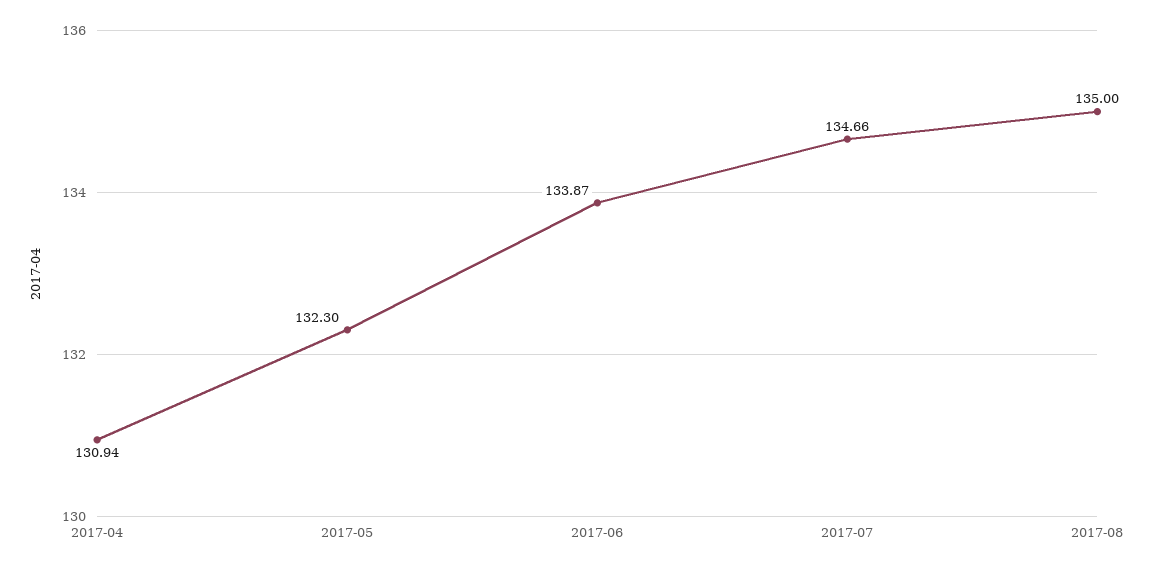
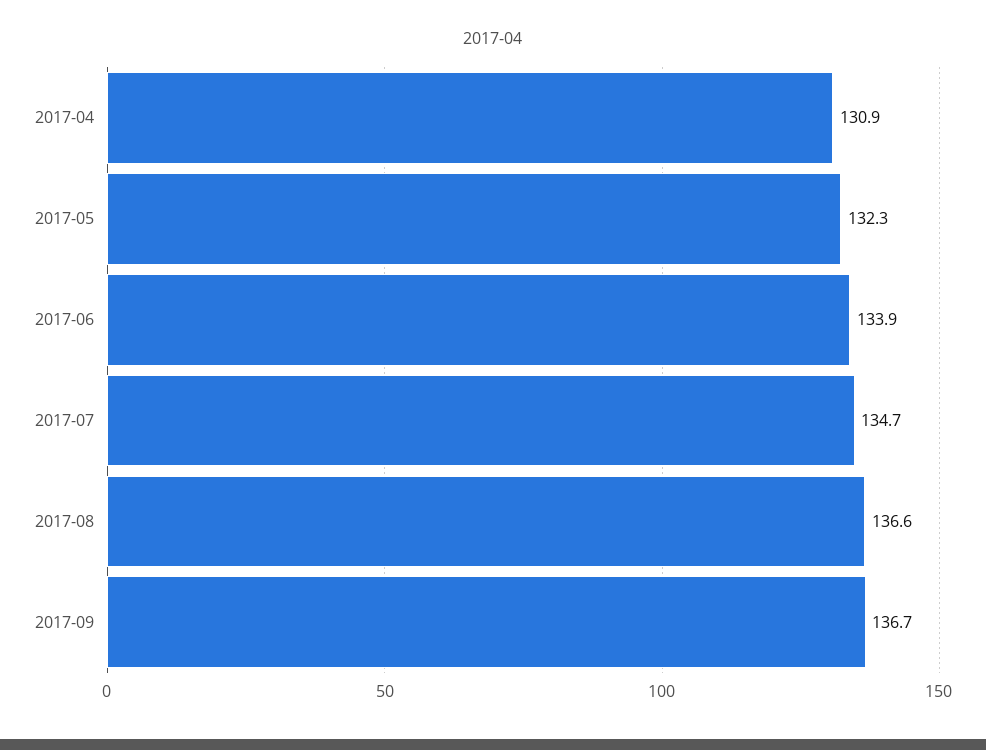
2017-08: 135 -> 136.6
2017-09: none -> 136.7

